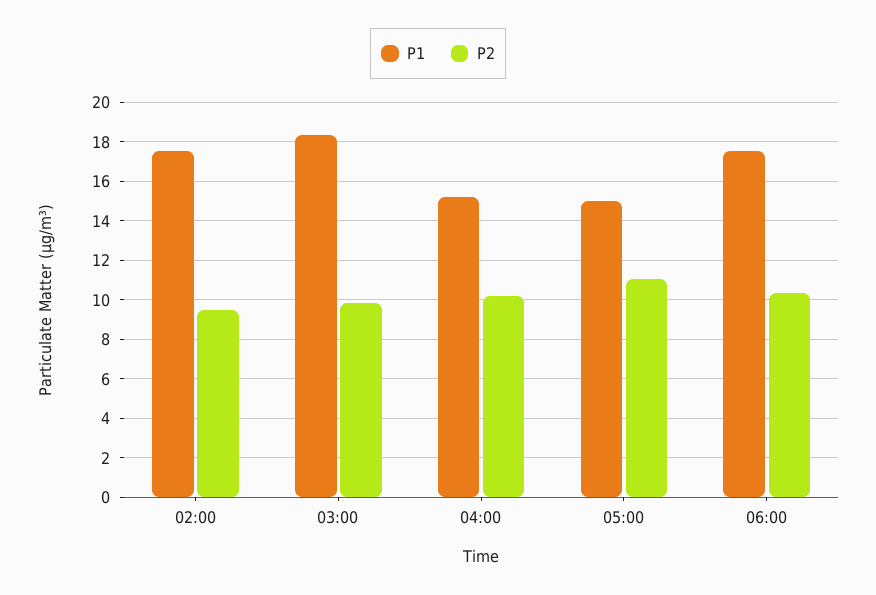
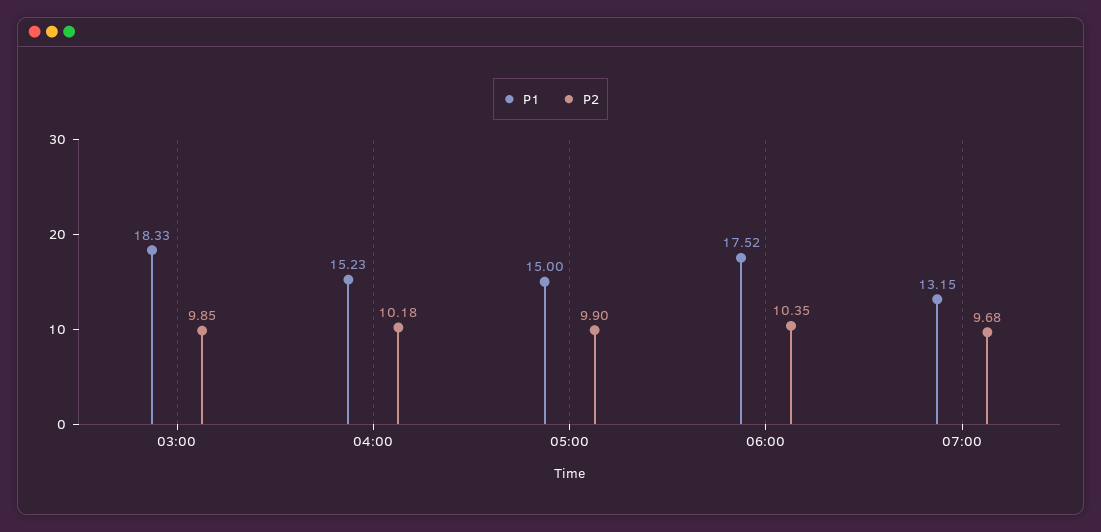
P1, 02:00: 17.5 -> none
P2, 02:00: 9.5 -> none
P2, 05:00: 11 -> 9.9
P1, 07:00: none -> 13.15
P2, 07:00: none -> 9.68

